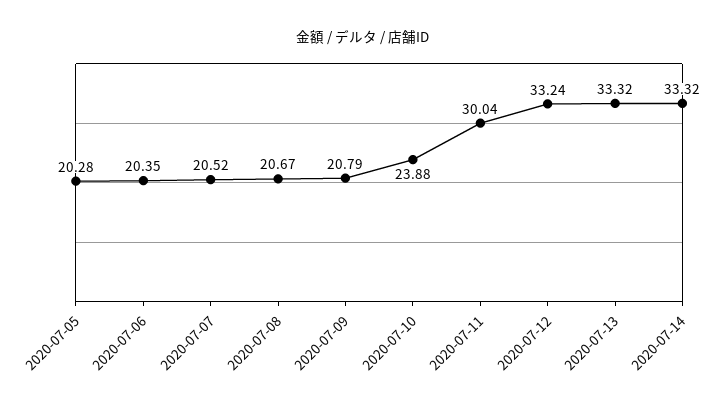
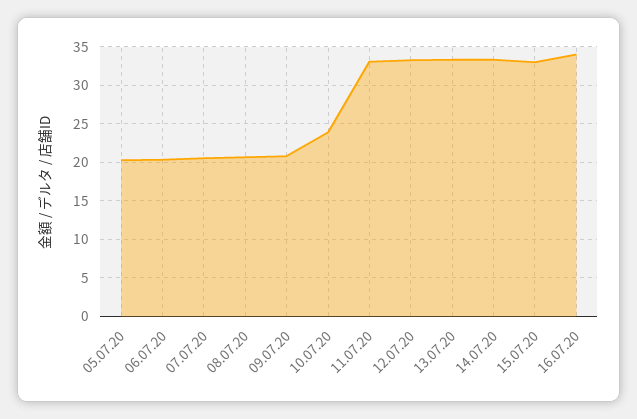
2020-07-11: 30.04 -> 33
15.07.20: none -> 33
16.07.20: none -> 34

